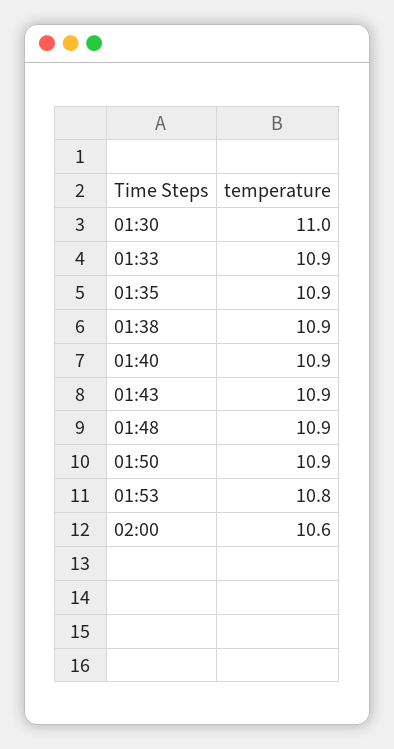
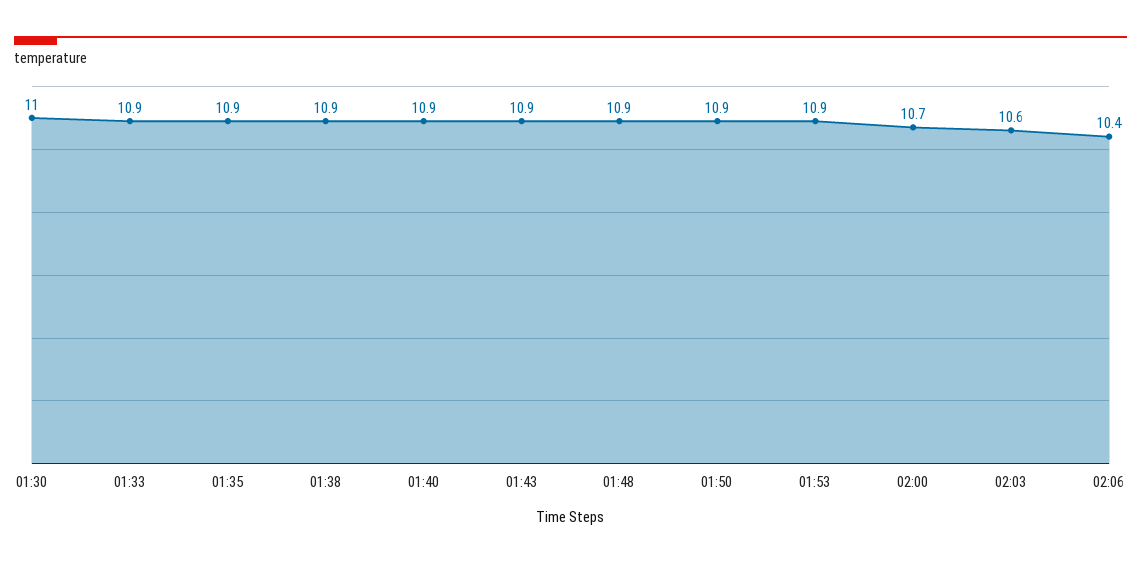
01:53: 10.8 -> 10.9
02:00: 10.6 -> 10.7
02:03: none -> 10.6
02:06: none -> 10.4

